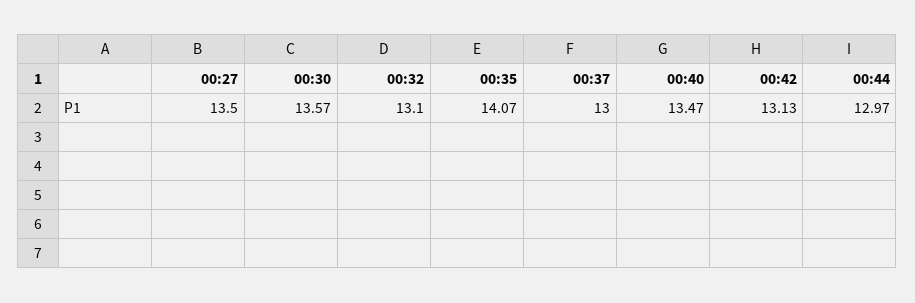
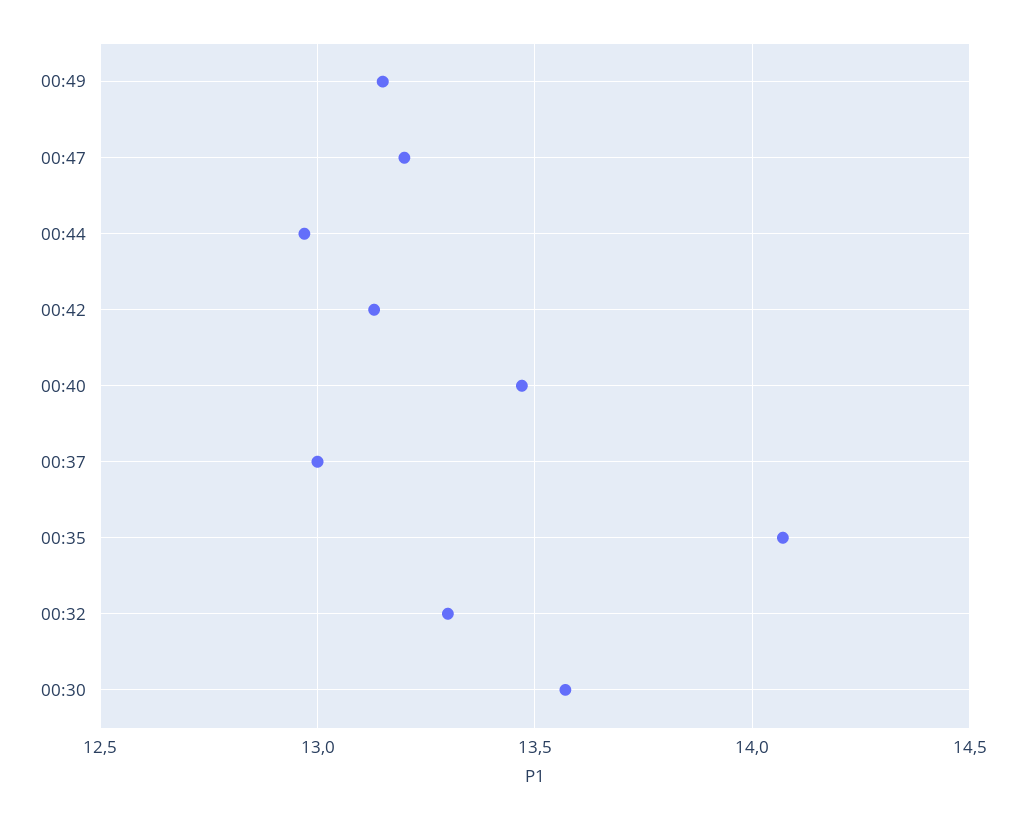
00:27: 13.5 -> none
00:32: 13.1 -> 13.3
00:49: none -> 13.15
00:47: none -> 13.2

